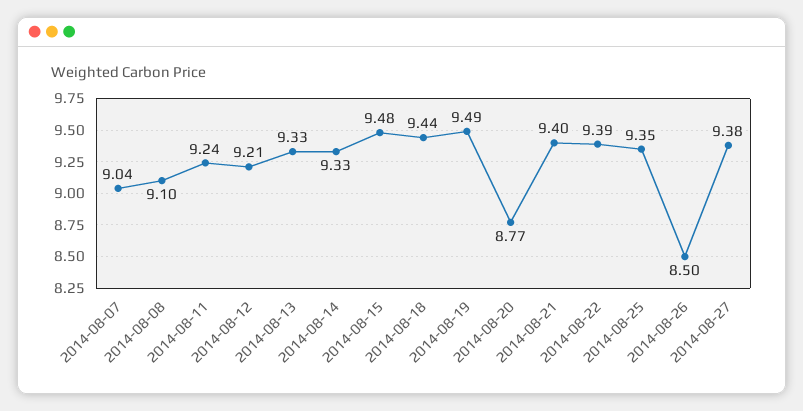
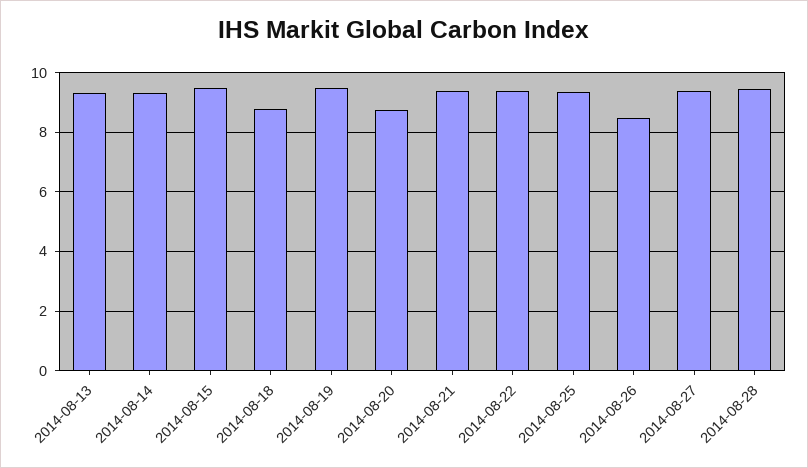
2014-08-07: 9.04 -> none
2014-08-08: 9.1 -> none
2014-08-11: 9.24 -> none
2014-08-12: 9.21 -> none
2014-08-18: 9.44 -> 8.75
2014-08-28: none -> 9.5

